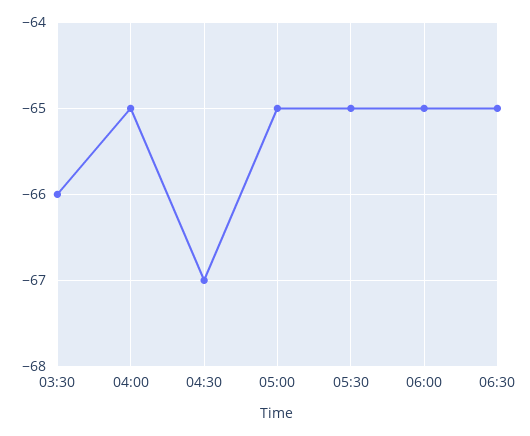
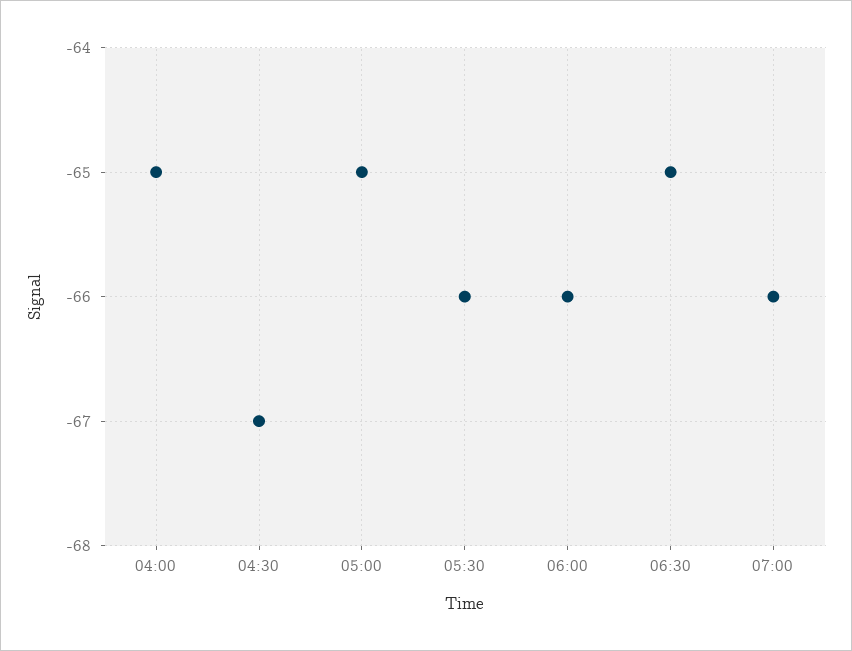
03:30: -66 -> none
05:30: -65 -> -66
06:00: -65 -> -66
07:00: none -> -66

